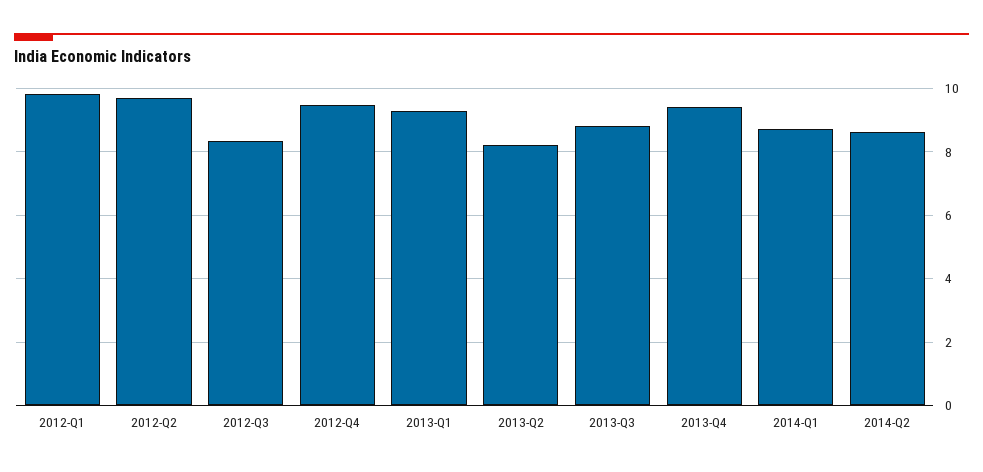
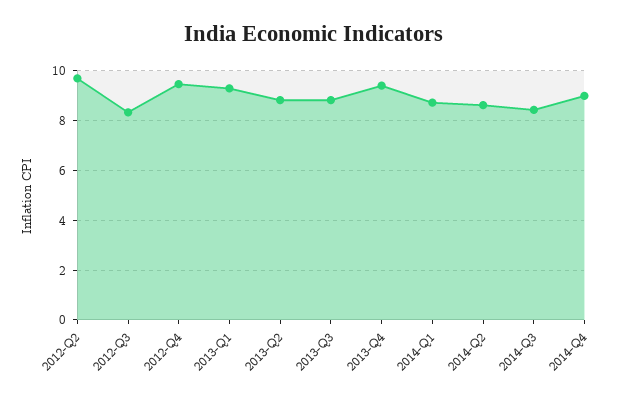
2012-Q1: 9.8 -> none
2013-Q2: 8.2 -> 8.75
2014-Q3: none -> 8.5
2014-Q4: none -> 9

